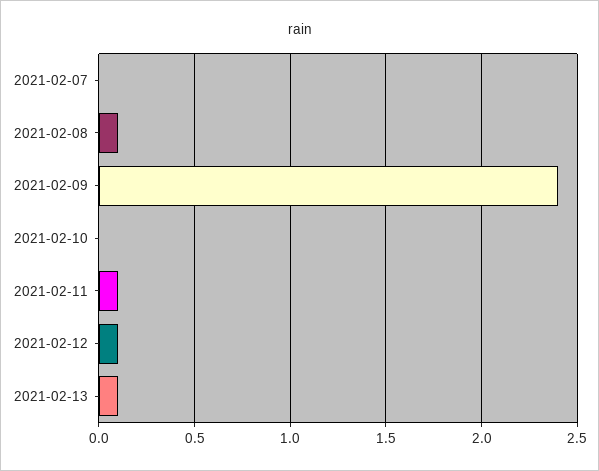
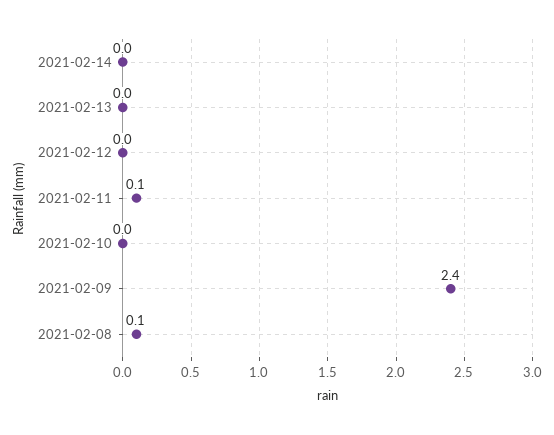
2021-02-07: 0 -> none
2021-02-12: 0.1 -> 0
2021-02-13: 0.1 -> 0
2021-02-14: none -> 0

